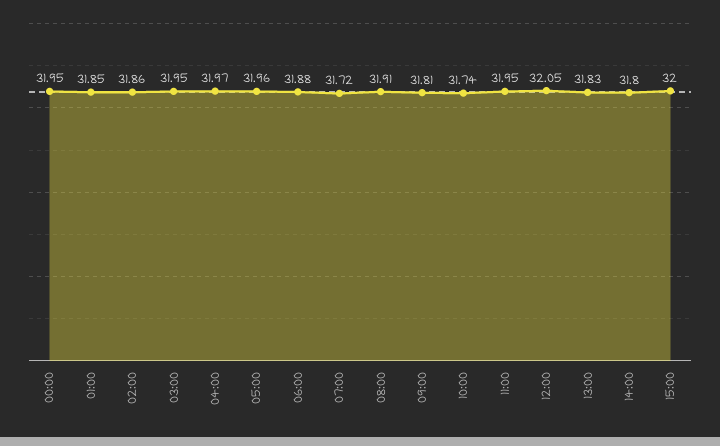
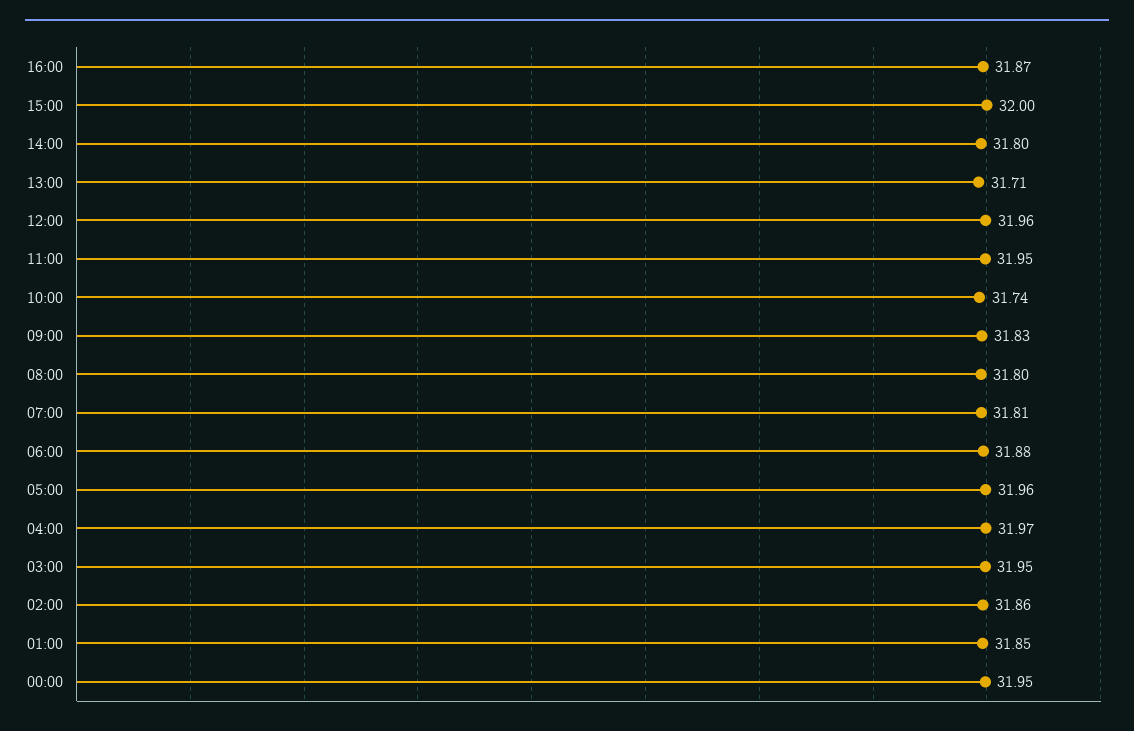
07:00: 31.72 -> 31.81
08:00: 31.91 -> 31.8
09:00: 31.81 -> 31.83
12:00: 32.05 -> 31.96
13:00: 31.83 -> 31.71
16:00: none -> 31.87

